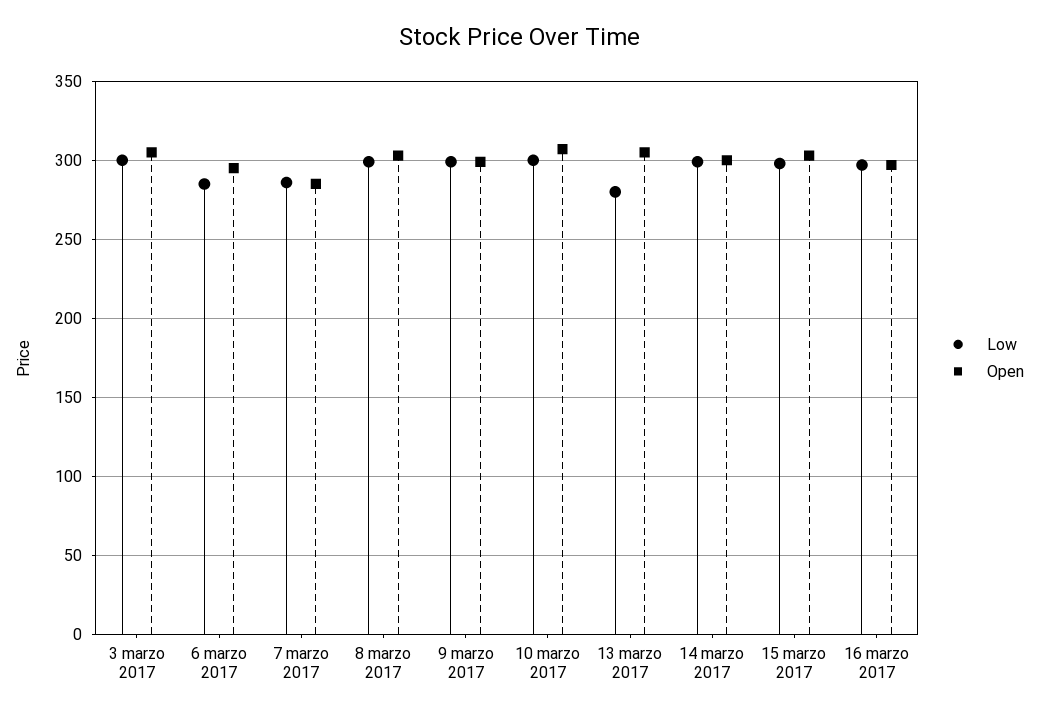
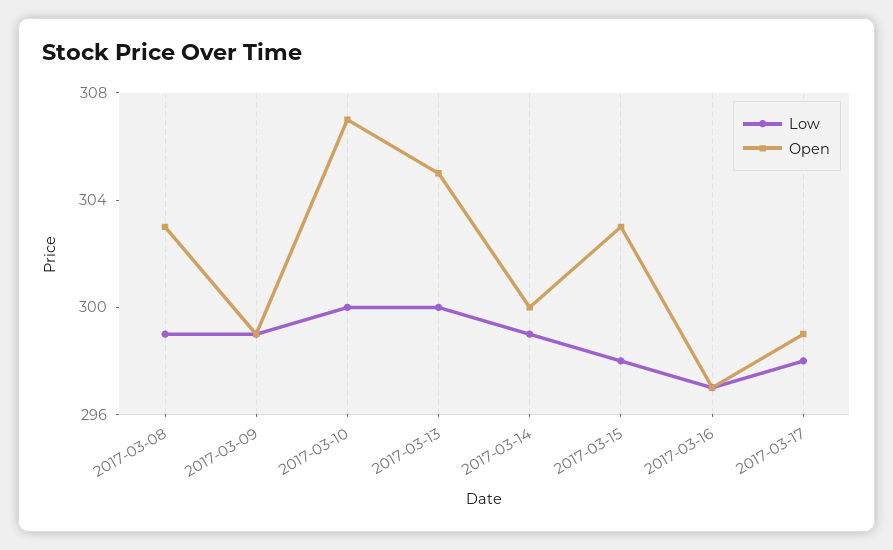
Low, 3 marzo 2017: 300 -> none
Open, 3 marzo 2017: 305 -> none
Low, 6 marzo 2017: 285 -> none
Open, 6 marzo 2017: 295 -> none
Low, 7 marzo 2017: 285 -> none
Open, 7 marzo 2017: 285 -> none
Low, 13 marzo 2017: 280 -> 300
Low, 2017-03-17: none -> 298
Open, 2017-03-17: none -> 299

